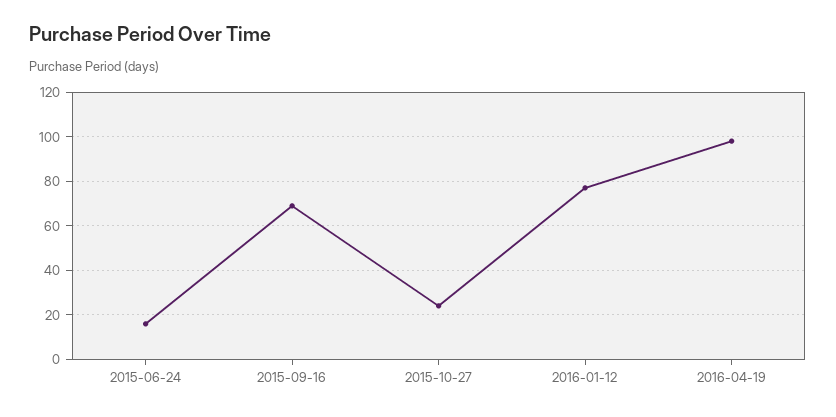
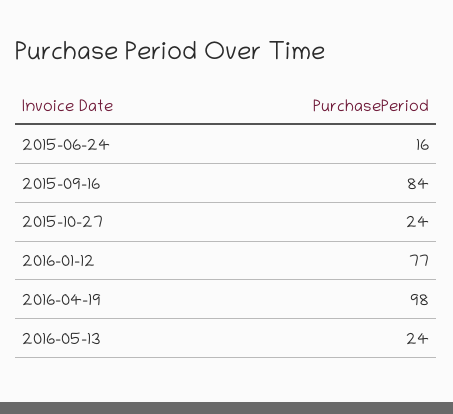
2015-09-16: 70 -> 84
2016-05-13: none -> 24

